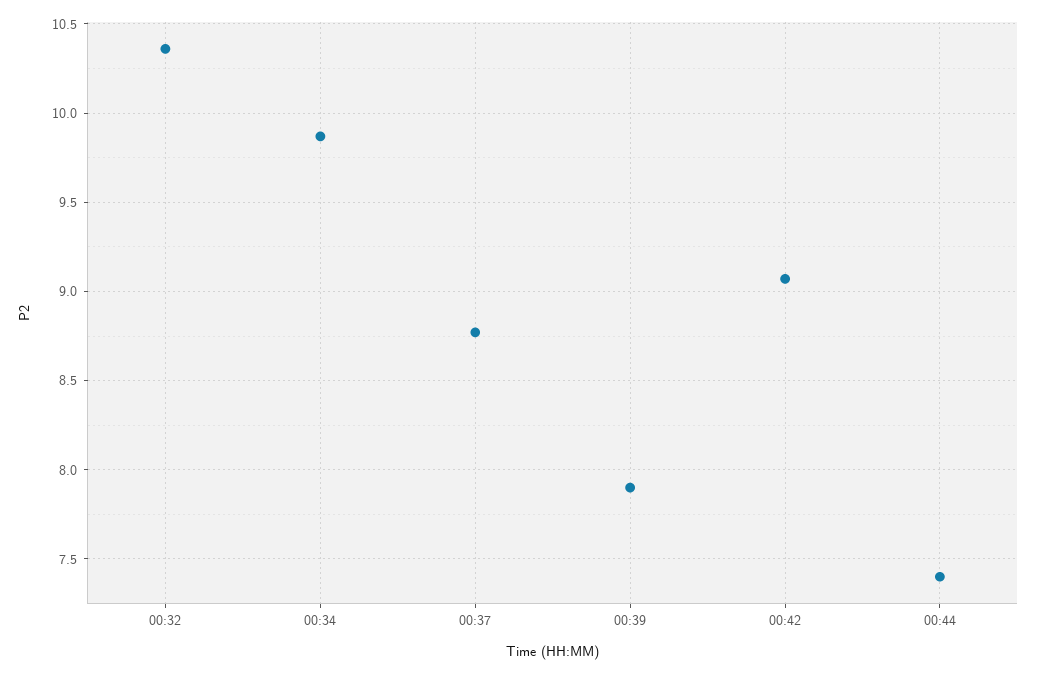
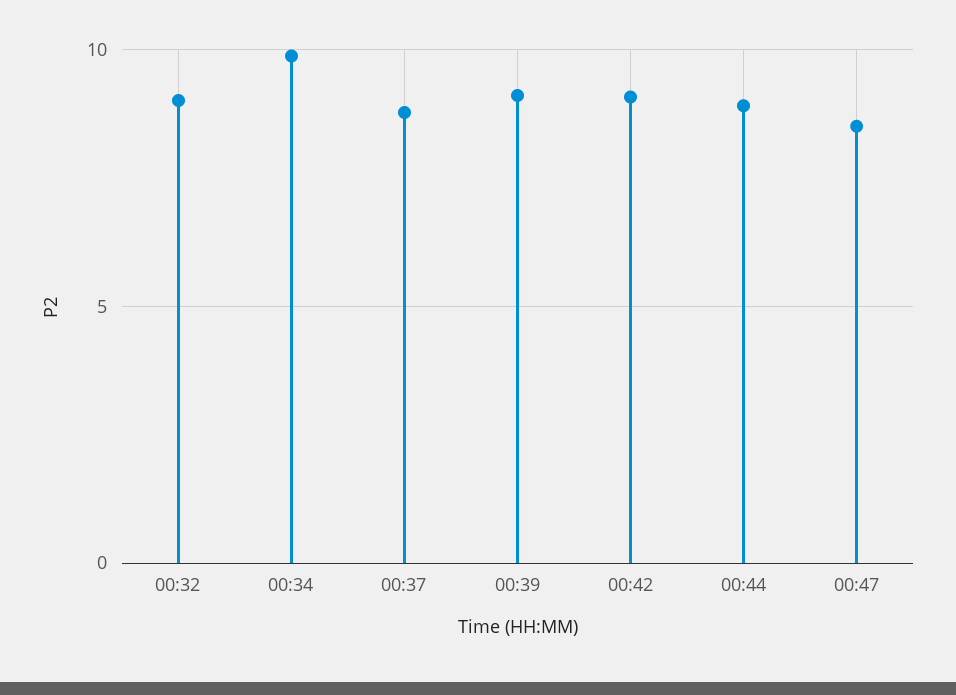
00:32: 10.35 -> 9
00:39: 7.9 -> 9
00:44: 7.4 -> 9
00:47: none -> 8.5

